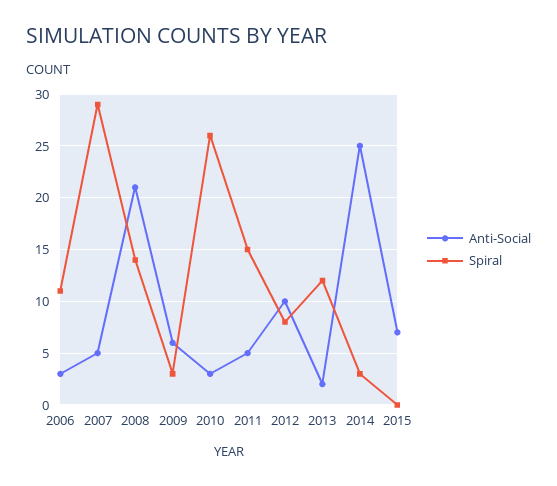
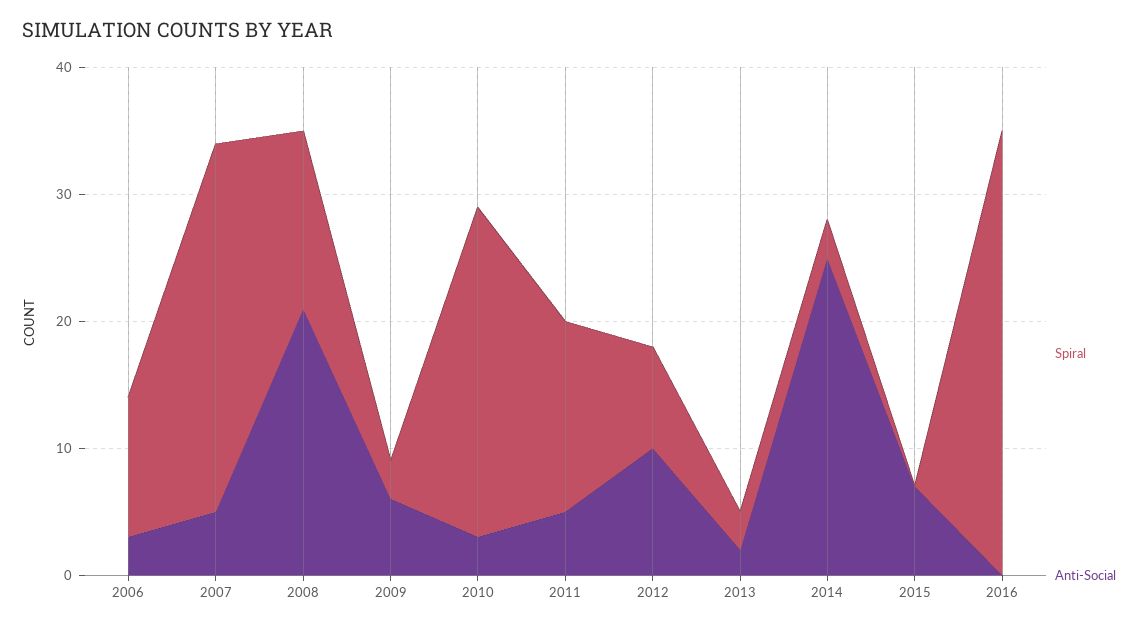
Spiral, 2013: 12 -> 3
Spiral, 2016: none -> 35
Anti-Social, 2016: none -> 0

